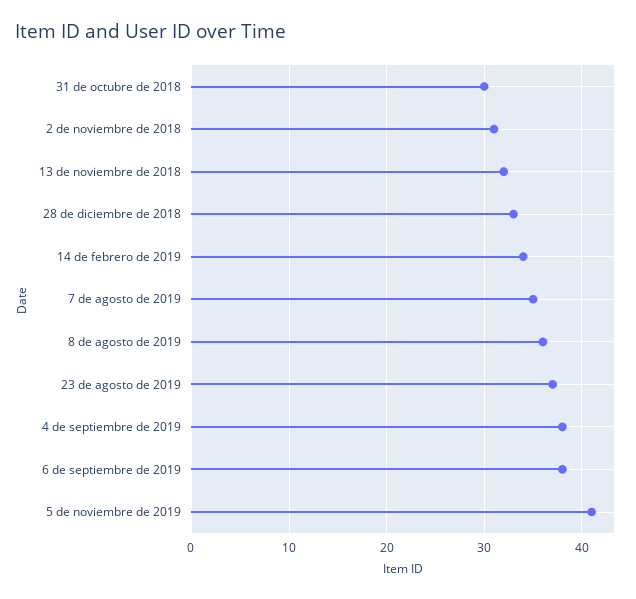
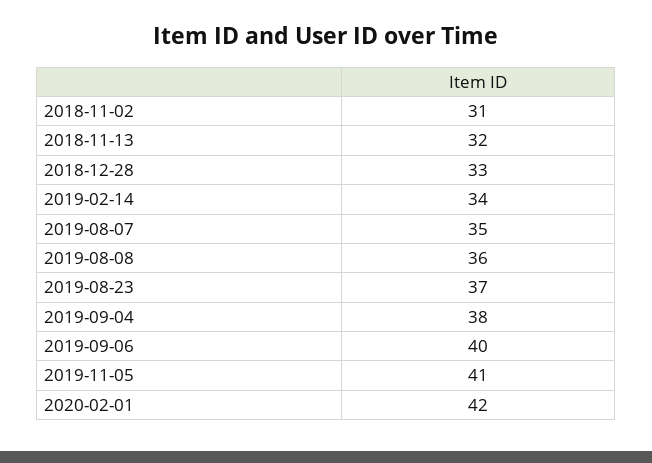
31 de octubre de 2018: 30 -> none
6 de septiembre de 2019: 38 -> 40
2020-02-01: none -> 42

